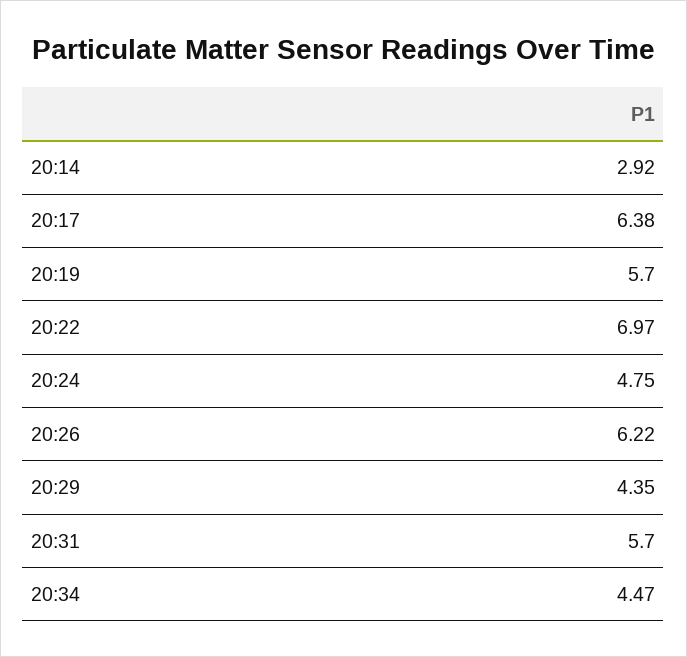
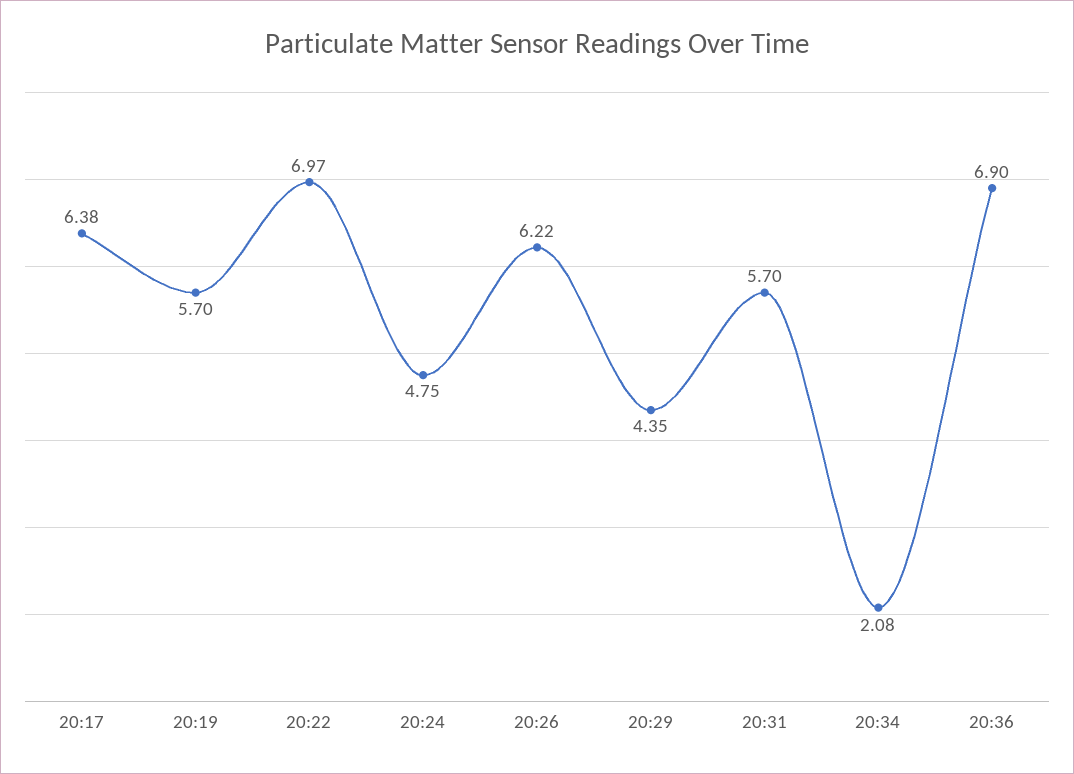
20:14: 2.92 -> none
20:34: 4.47 -> 2.08
20:36: none -> 6.9

